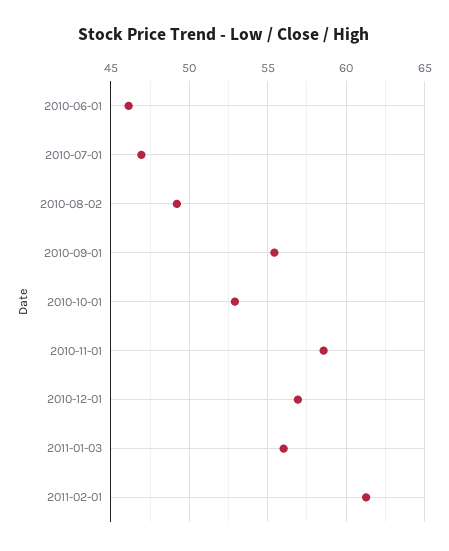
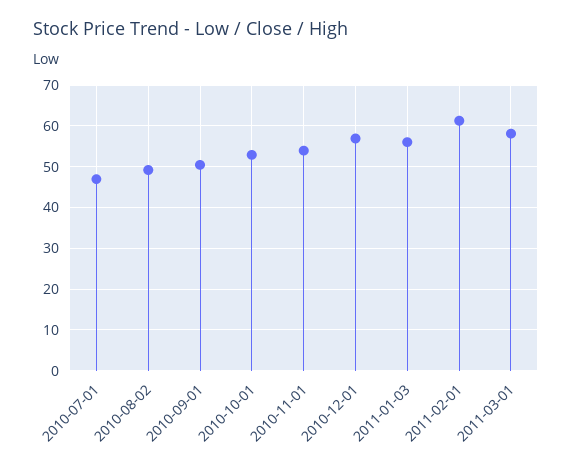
2010-06-01: 46 -> none
2010-09-01: 55.5 -> 50
2010-11-01: 58.5 -> 54
2011-03-01: none -> 58

